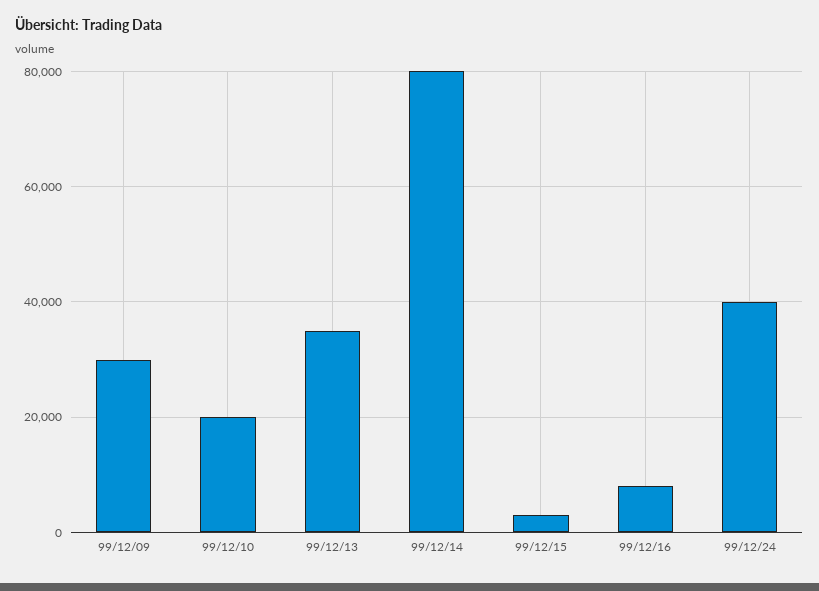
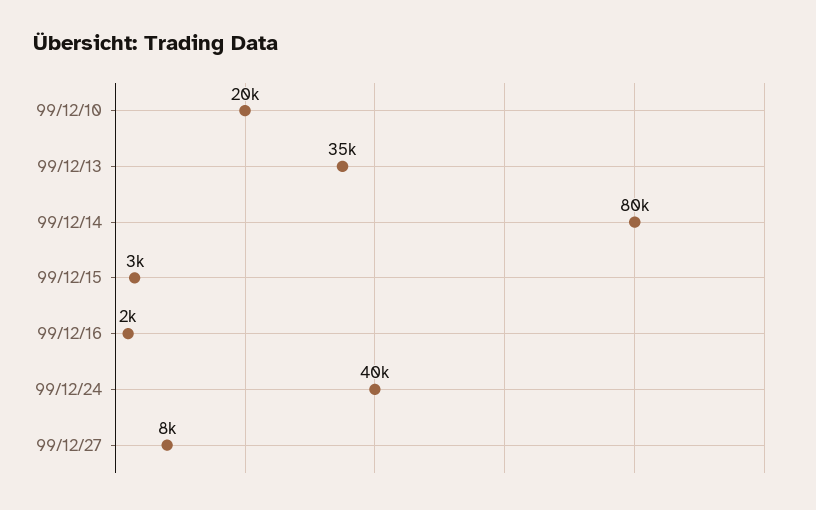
99/12/09: 30000 -> none
99/12/16: 8000 -> 2000
99/12/27: none -> 8000

